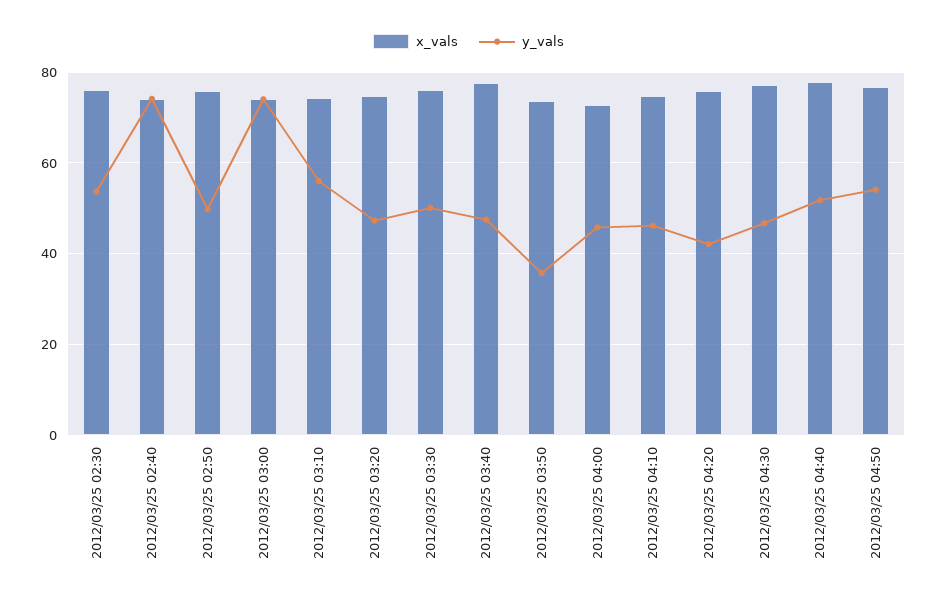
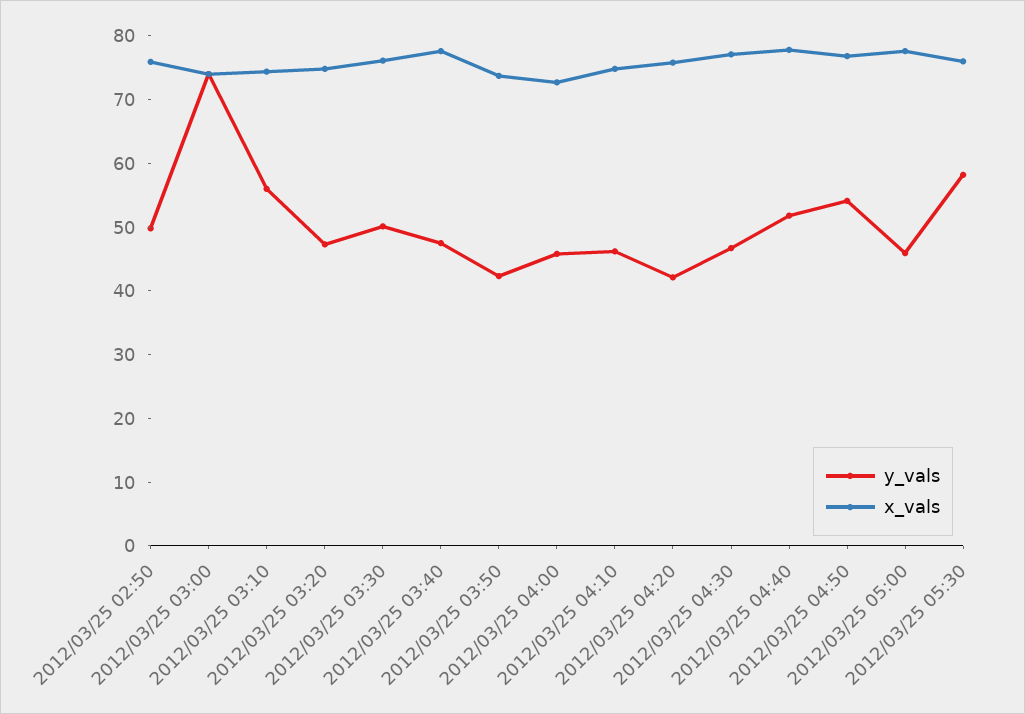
x_vals, 2012/03/25 02:30: 76 -> none
y_vals, 2012/03/25 02:30: 54 -> none
x_vals, 2012/03/25 02:40: 74 -> none
y_vals, 2012/03/25 02:40: 74 -> none
y_vals, 2012/03/25 03:50: 36 -> 42
y_vals, 2012/03/25 05:00: none -> 46
x_vals, 2012/03/25 05:00: none -> 78
y_vals, 2012/03/25 05:30: none -> 58
x_vals, 2012/03/25 05:30: none -> 76

